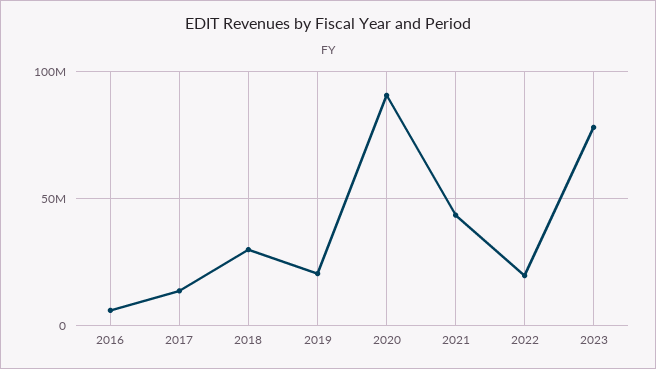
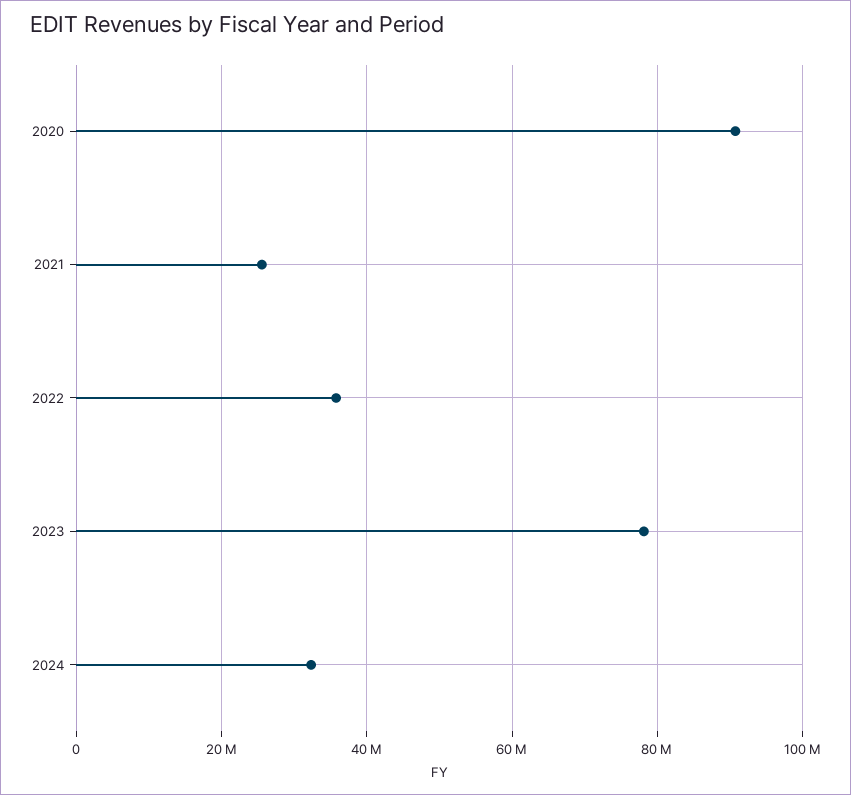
2016: 5000000 -> none
2017: 15000000 -> none
2018: 30000000 -> none
2019: 20000000 -> none
2021: 45000000 -> 26000000
2022: 20000000 -> 36000000
2024: none -> 32000000

